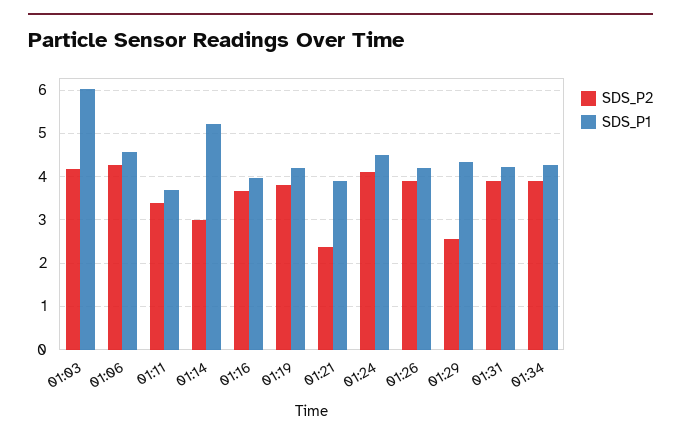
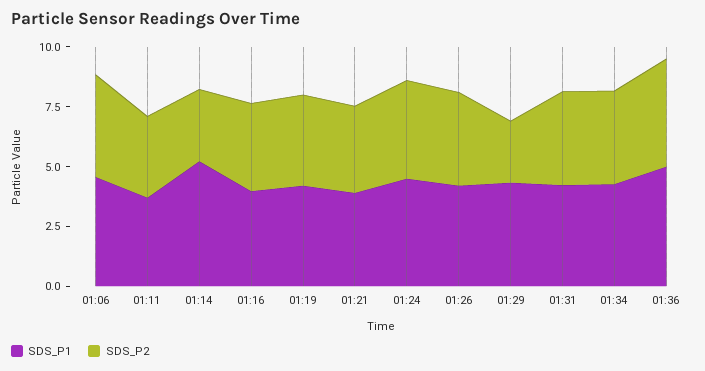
SDS_P2, 01:03: 4.2 -> none
SDS_P1, 01:03: 6 -> none
SDS_P2, 01:21: 2.4 -> 3.5
SDS_P1, 01:36: none -> 5
SDS_P2, 01:36: none -> 4.5

